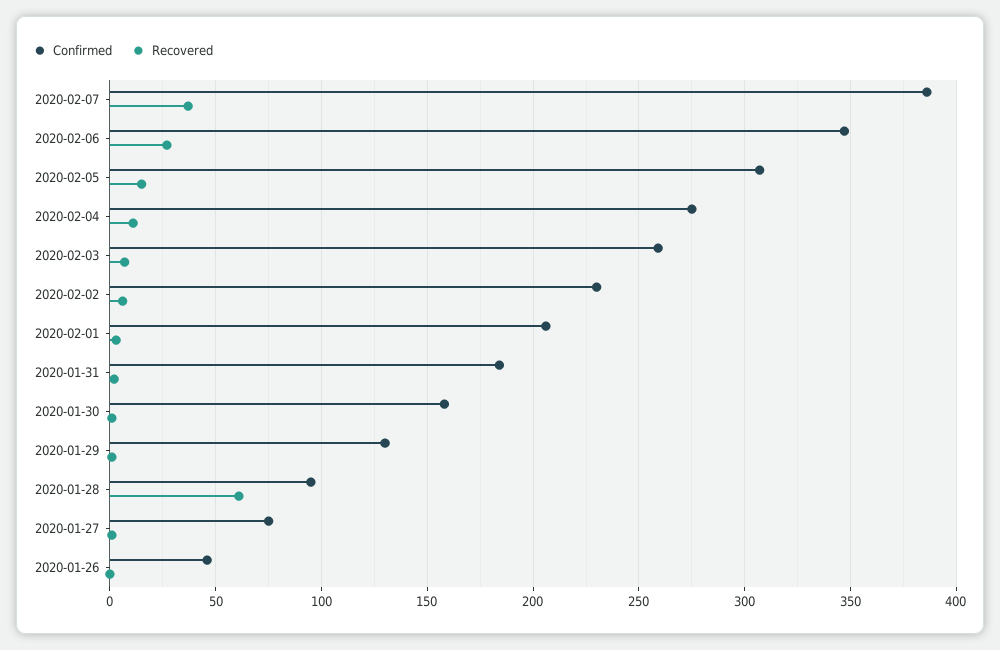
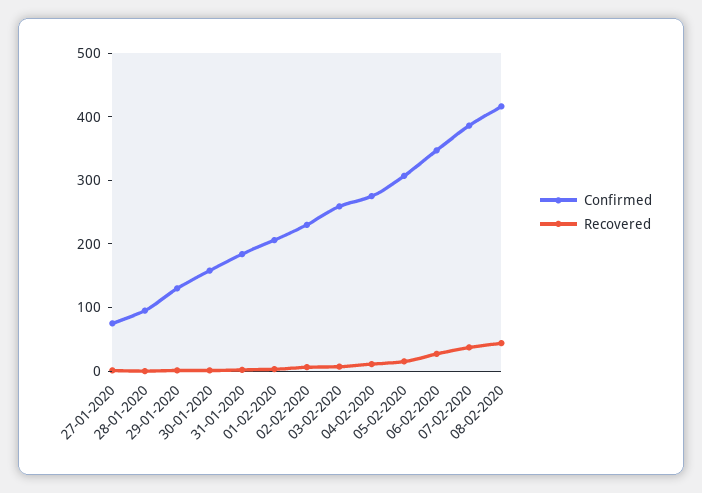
Recovered, 2020-01-28: 60 -> 0
Confirmed, 2020-01-26: 45 -> none
Recovered, 2020-01-26: 0 -> none
Confirmed, 08-02-2020: none -> 420
Recovered, 08-02-2020: none -> 40

